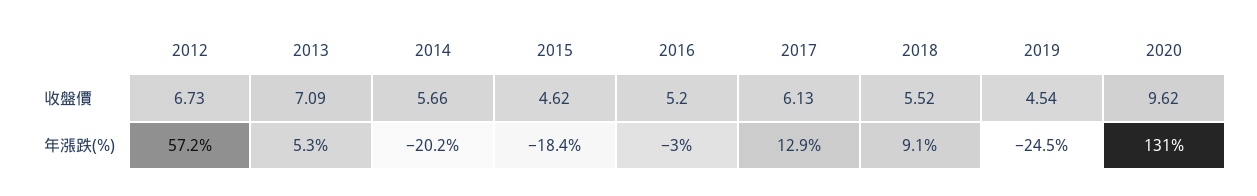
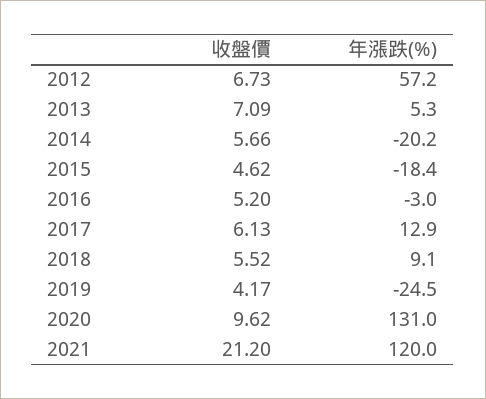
2019, 收盤價: 4.54 -> 4.17
2021, 收盤價: none -> 21.2
2021, 年漲跌(%): none -> 120

